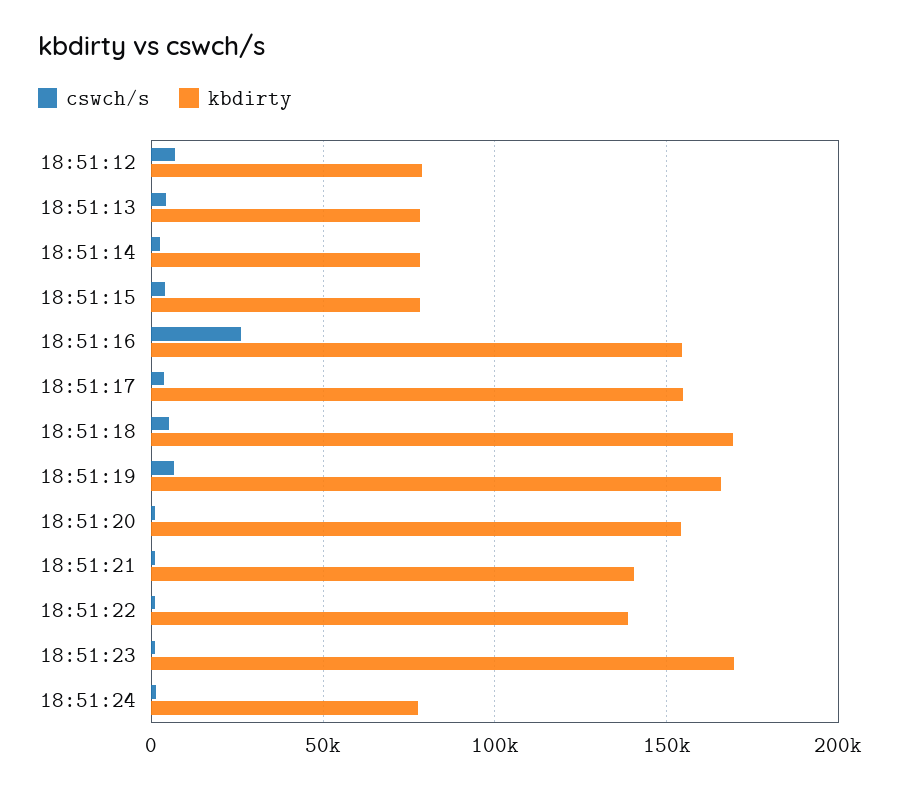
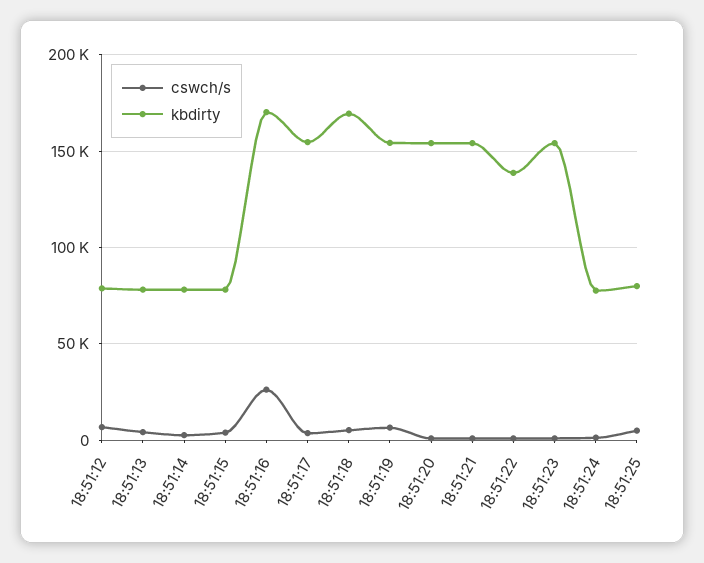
kbdirty, 18:51:16: 155000 -> 170000
kbdirty, 18:51:19: 165000 -> 155000
kbdirty, 18:51:21: 140000 -> 155000
kbdirty, 18:51:23: 170000 -> 155000
cswch/s, 18:51:25: none -> 5000
kbdirty, 18:51:25: none -> 80000

